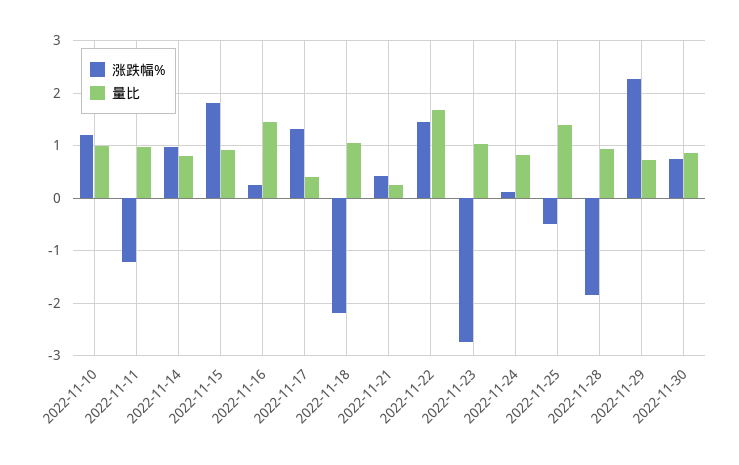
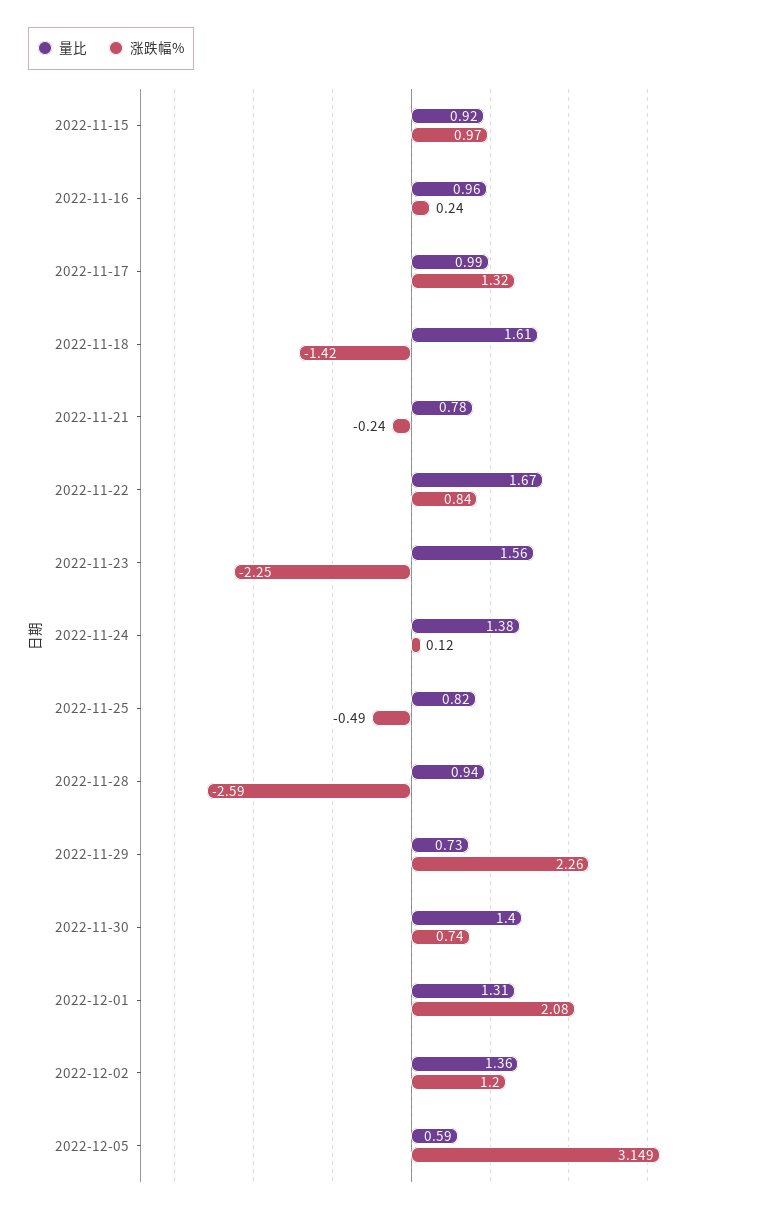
涨跌幅%, 2022-11-10: 1.2 -> none
量比, 2022-11-10: 1 -> none
涨跌幅%, 2022-11-11: -1.2 -> none
量比, 2022-11-11: 1 -> none
涨跌幅%, 2022-11-14: 1 -> none
量比, 2022-11-14: 0.8 -> none
涨跌幅%, 2022-11-15: 1.8 -> 0.97
量比, 2022-11-16: 1.4 -> 0.96
量比, 2022-11-17: 0.4 -> 0.99
涨跌幅%, 2022-11-18: -2.2 -> -1.42
量比, 2022-11-18: 1 -> 1.61
涨跌幅%, 2022-11-21: 0.4 -> -0.24
量比, 2022-11-21: 0.2 -> 0.78
涨跌幅%, 2022-11-22: 1.4 -> 0.84
涨跌幅%, 2022-11-23: -2.8 -> -2.25
量比, 2022-11-23: 1 -> 1.56
量比, 2022-11-24: 0.8 -> 1.38
量比, 2022-11-25: 1.4 -> 0.82
涨跌幅%, 2022-11-28: -1.8 -> -2.59
量比, 2022-11-30: 0.8 -> 1.4
量比, 2022-12-01: none -> 1.31
涨跌幅%, 2022-12-01: none -> 2.08
量比, 2022-12-02: none -> 1.36
涨跌幅%, 2022-12-02: none -> 1.2
量比, 2022-12-05: none -> 0.59
涨跌幅%, 2022-12-05: none -> 3.149

